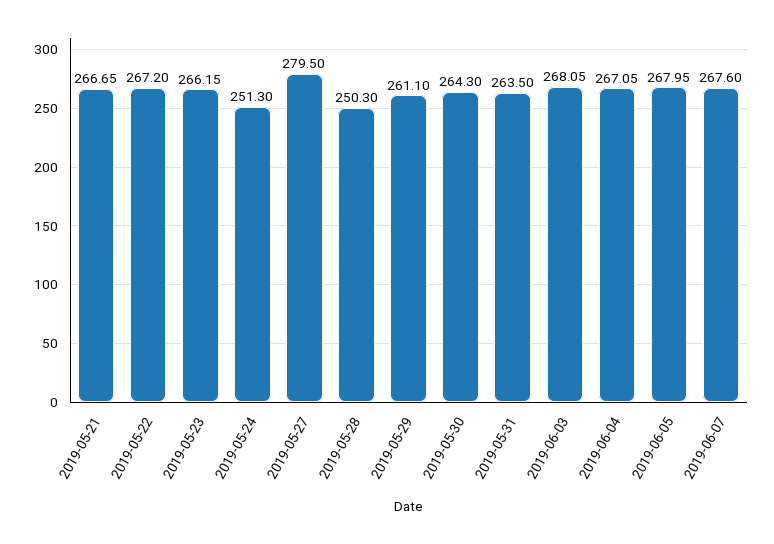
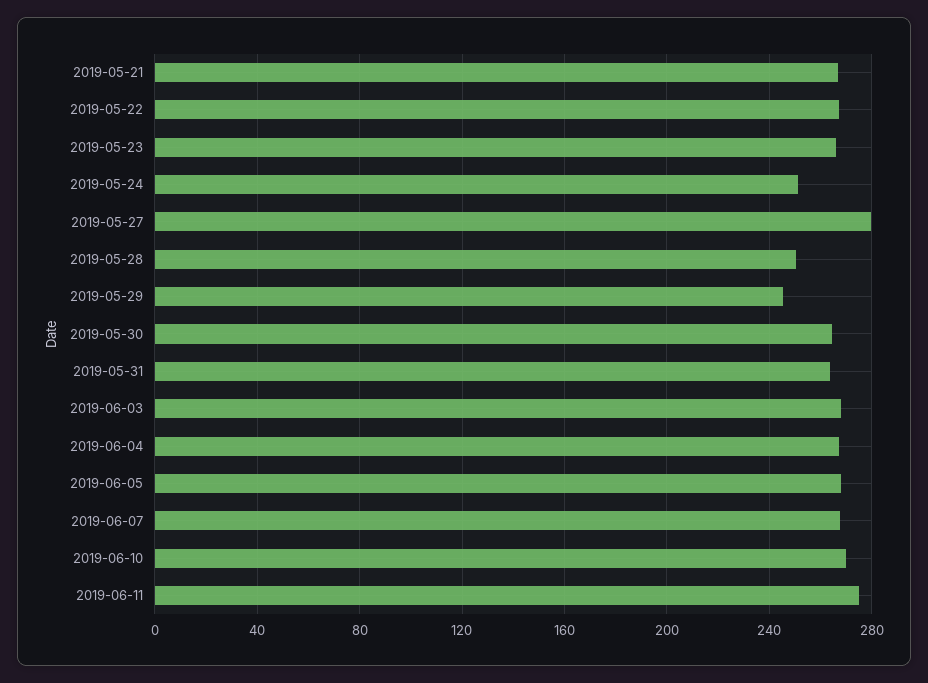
2019-05-29: 261.1 -> 245
2019-06-10: none -> 270
2019-06-11: none -> 275

